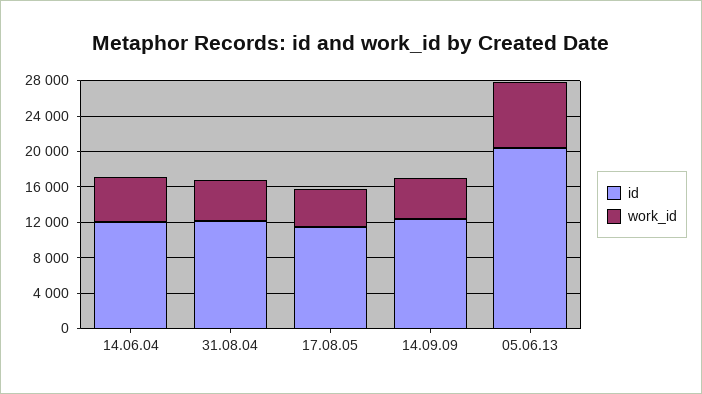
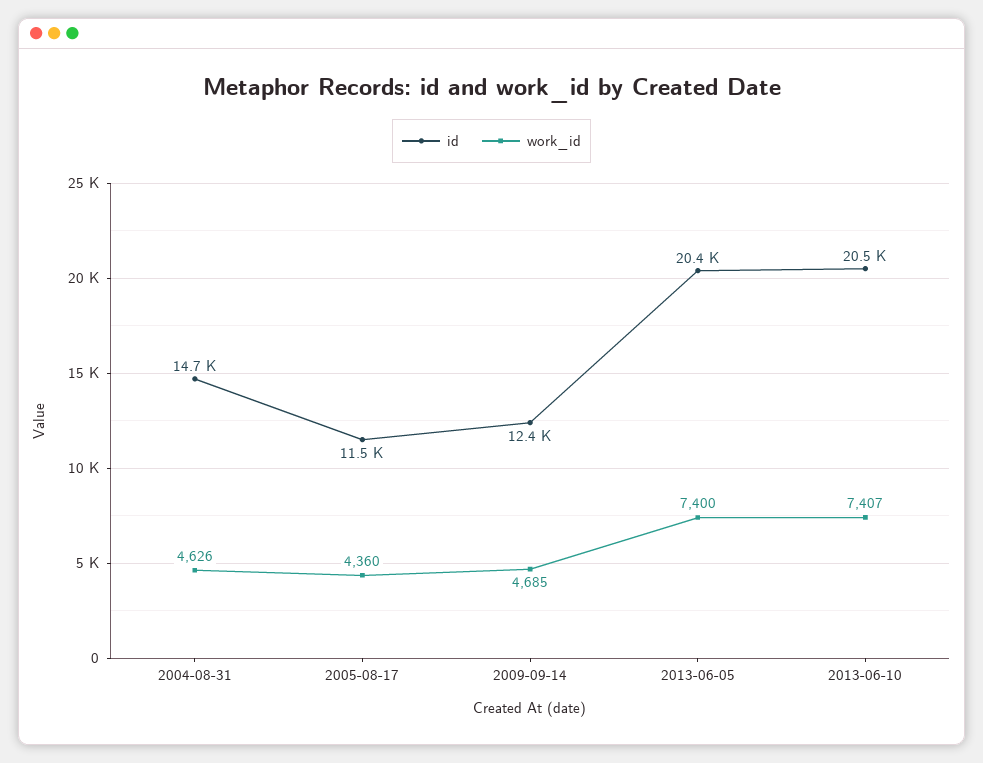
id, 14.06.04: 12000 -> none
work_id, 14.06.04: 5000 -> none
id, 31.08.04: 12000 -> 14700
id, 2013-06-10: none -> 20500
work_id, 2013-06-10: none -> 7407

